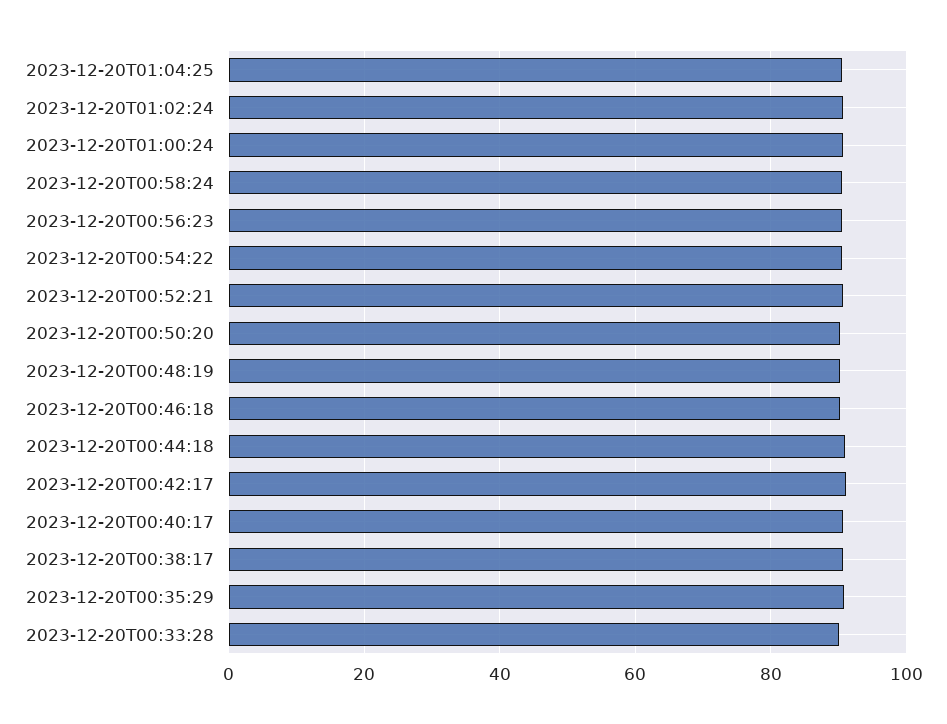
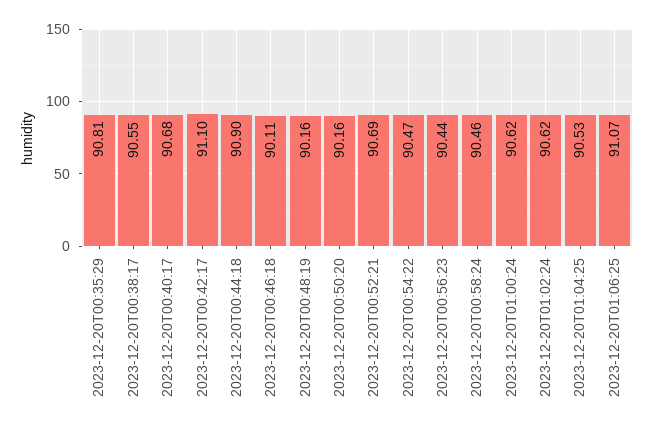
2023-12-20T00:33:28: 90 -> none
2023-12-20T01:06:25: none -> 91.07

